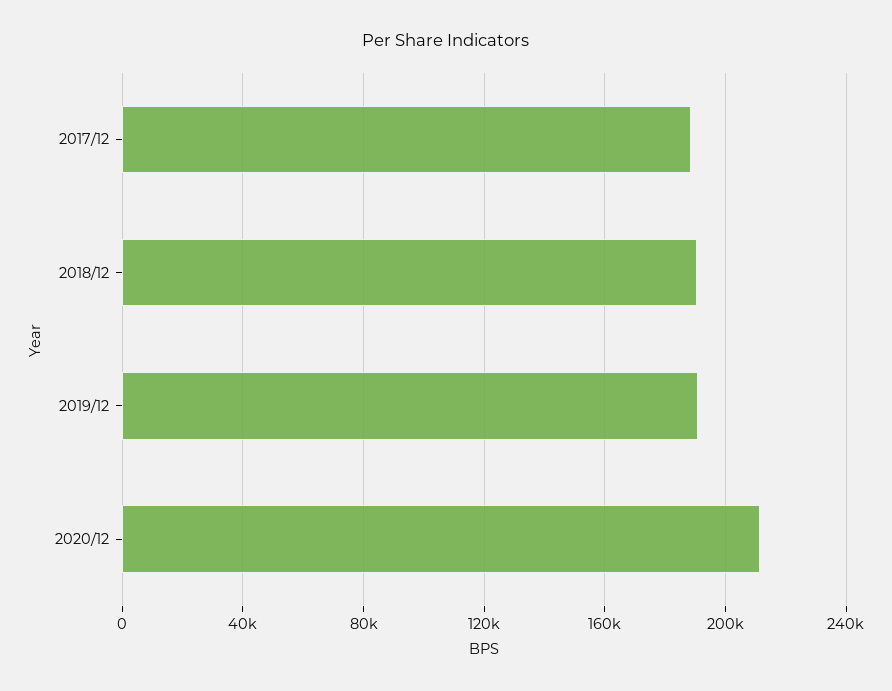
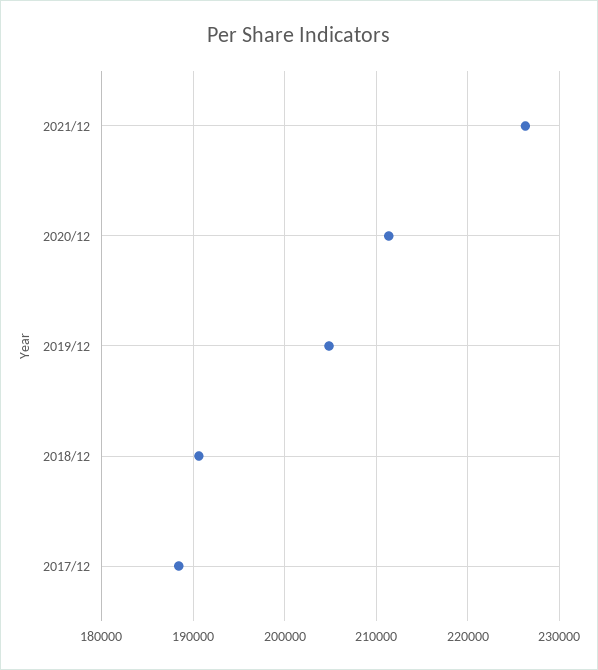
2019/12: 190000 -> 205000
2021/12: none -> 226000

